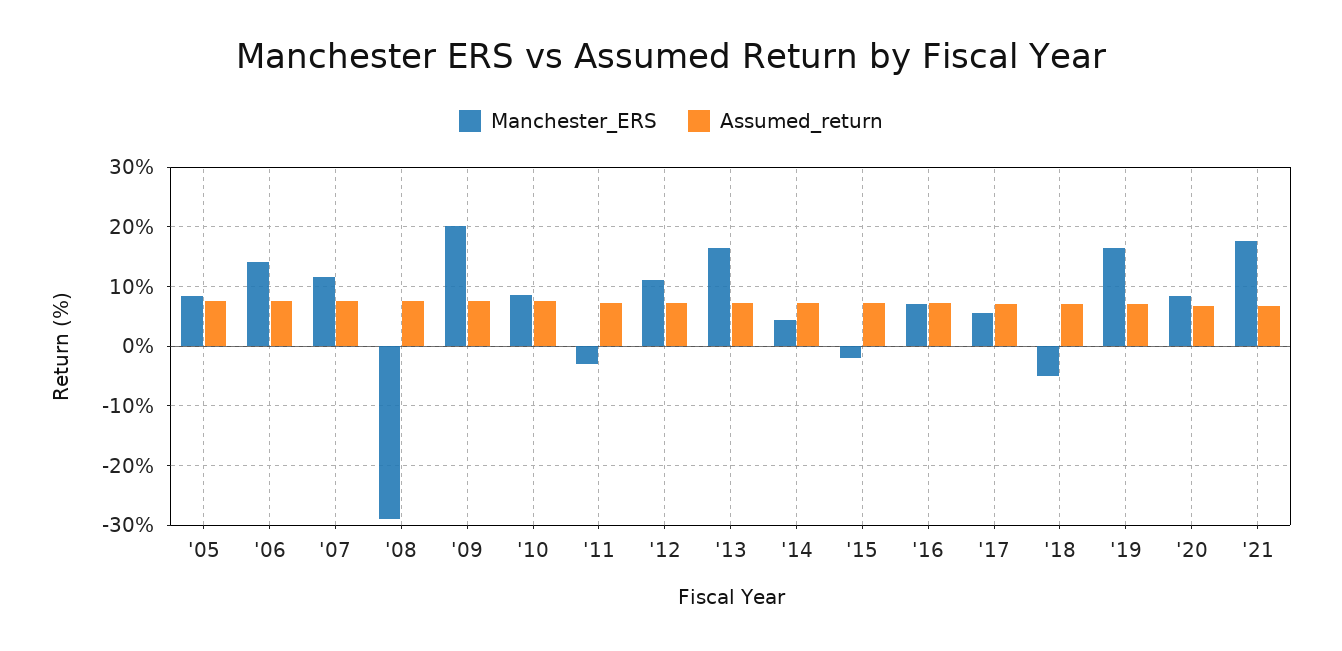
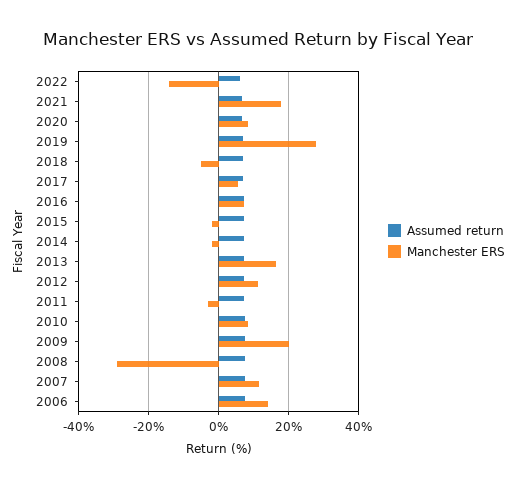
Manchester_ERS, '05: 8 -> none
Assumed_return, '05: 8 -> none
Manchester_ERS, '14: 4 -> -2
Manchester_ERS, '19: 16 -> 28
Assumed_return, 2022: none -> 6
Manchester_ERS, 2022: none -> -14

